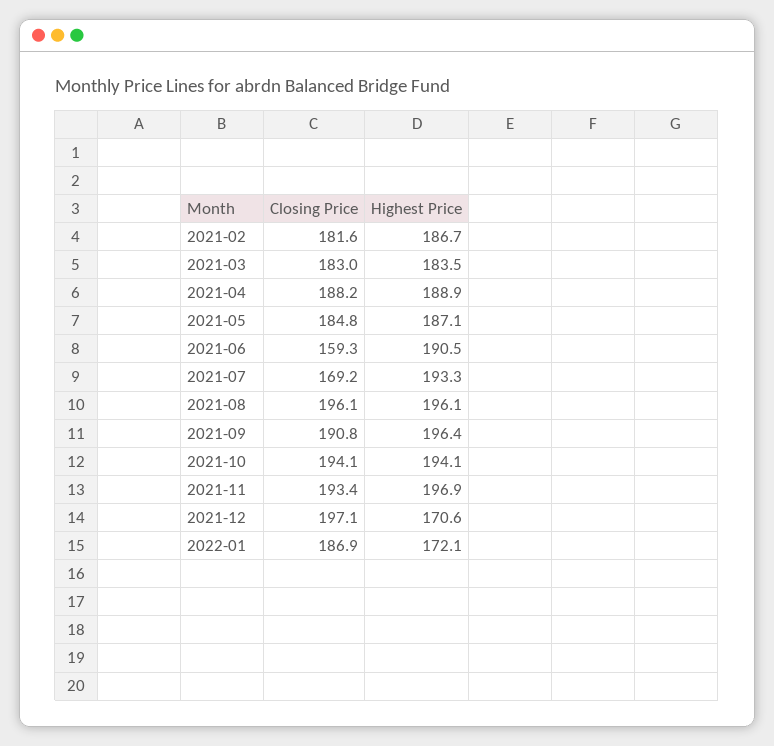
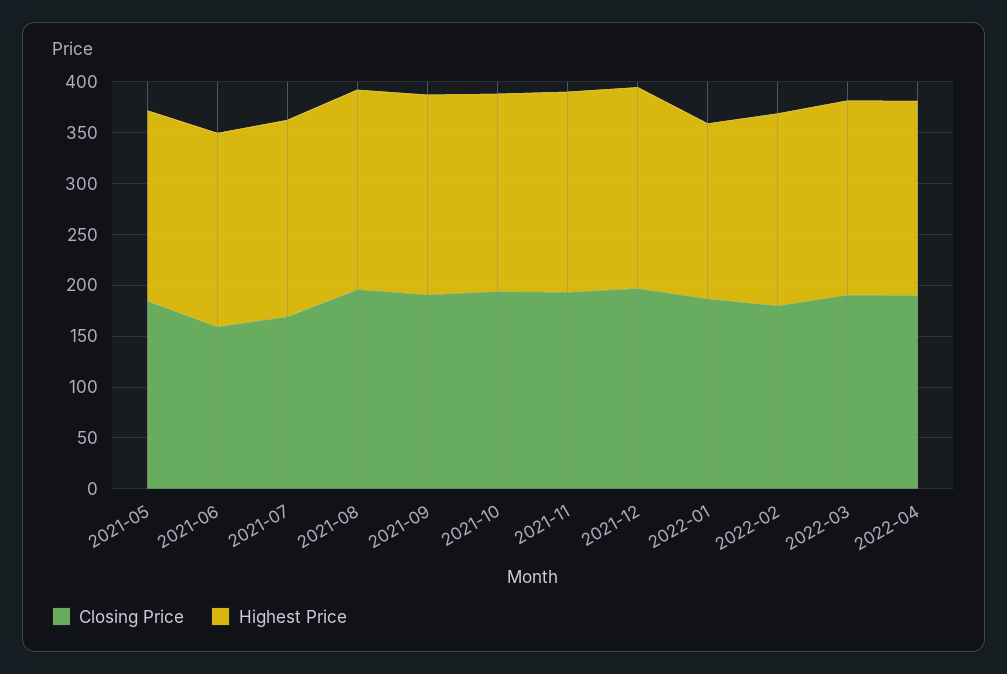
Closing Price, 2021-02: 181.6 -> none
Highest Price, 2021-02: 186.7 -> none
Closing Price, 2021-03: 183 -> none
Highest Price, 2021-03: 183.5 -> none
Closing Price, 2021-04: 188.2 -> none
Highest Price, 2021-04: 188.9 -> none
Highest Price, 2021-12: 170.6 -> 200
Closing Price, 2022-02: none -> 180
Highest Price, 2022-02: none -> 190
Closing Price, 2022-03: none -> 190
Highest Price, 2022-03: none -> 190
Closing Price, 2022-04: none -> 190
Highest Price, 2022-04: none -> 190

